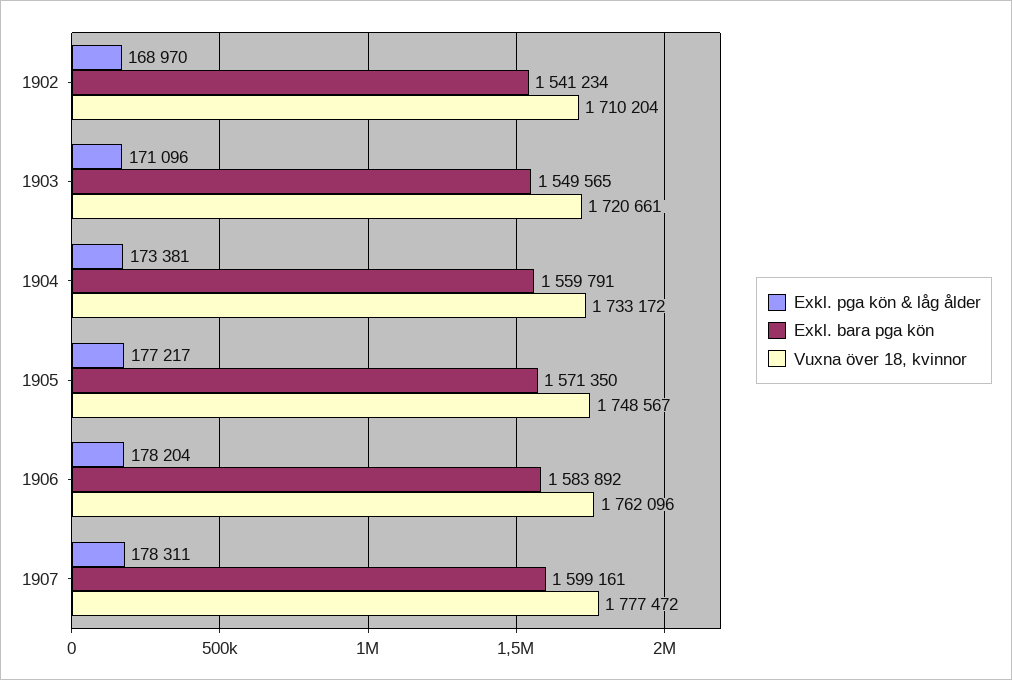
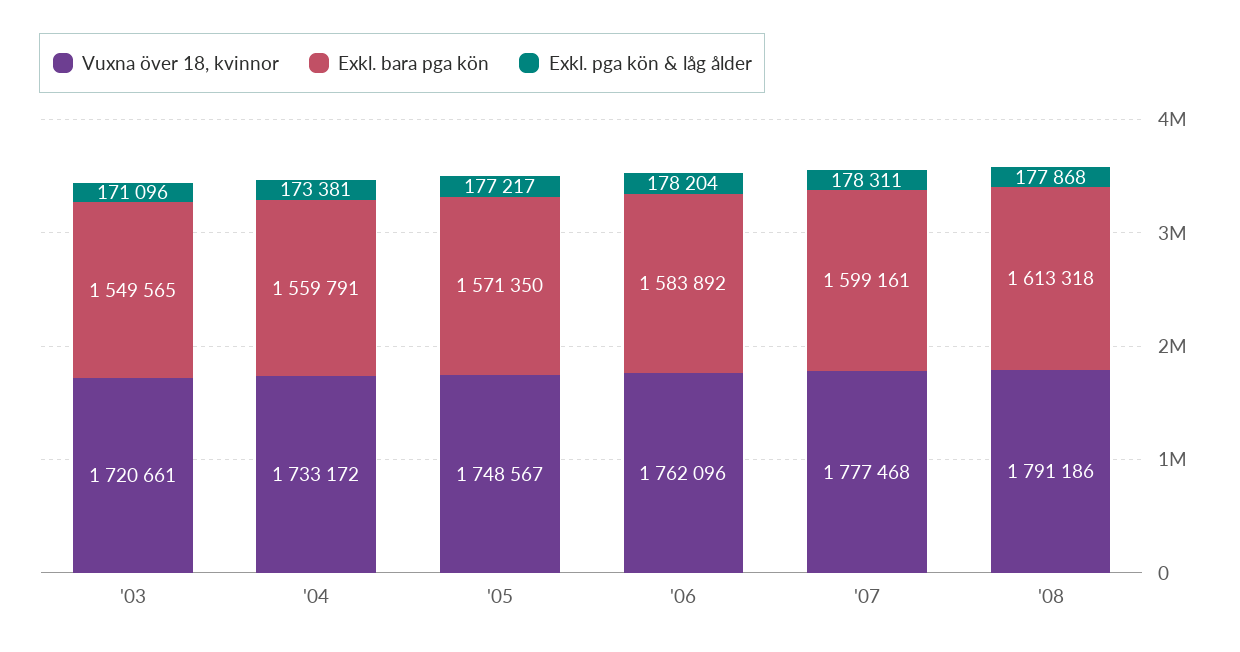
Exkl. pga kön & låg ålder, 1902: 168970 -> none
Exkl. bara pga kön, 1902: 1541234 -> none
Vuxna över 18, kvinnor, 1902: 1710204 -> none
Vuxna över 18, kvinnor, 1907: 1777472 -> 1777468
Vuxna över 18, kvinnor, '08: none -> 1791186
Exkl. bara pga kön, '08: none -> 1613318
Exkl. pga kön & låg ålder, '08: none -> 177868

